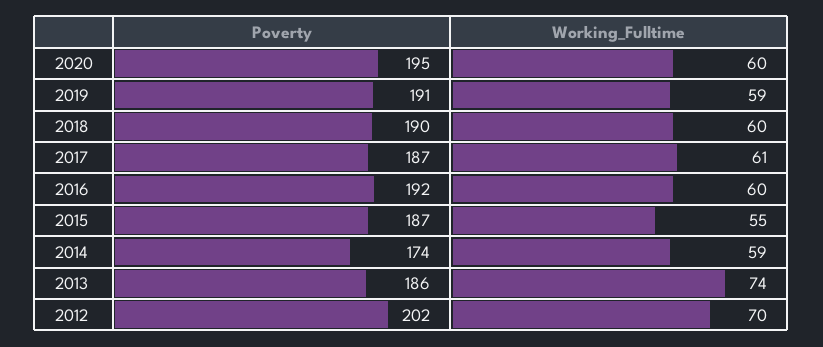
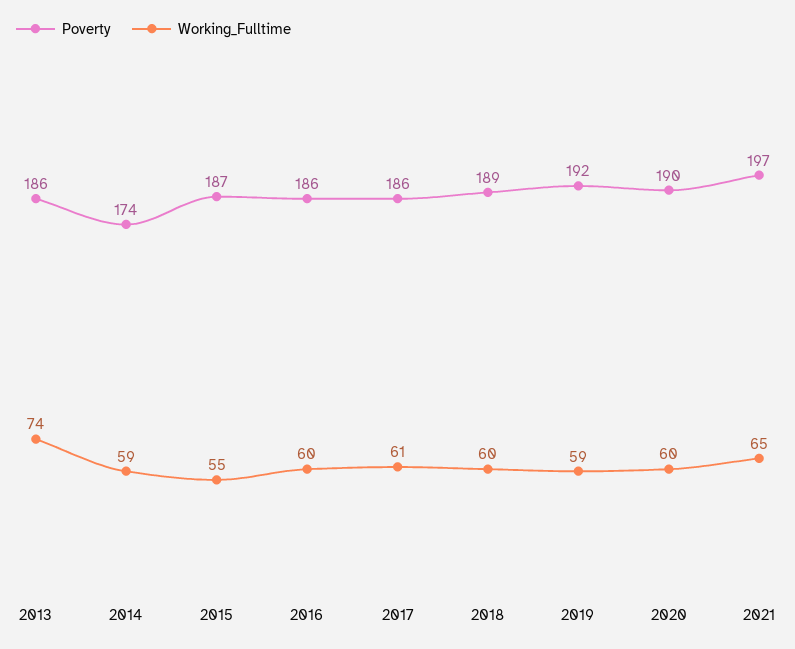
Poverty, 2020: 195 -> 190
Poverty, 2019: 191 -> 192
Poverty, 2018: 190 -> 189
Poverty, 2017: 187 -> 186
Poverty, 2016: 192 -> 186
Poverty, 2012: 202 -> none
Working_Fulltime, 2012: 70 -> none
Poverty, 2021: none -> 197
Working_Fulltime, 2021: none -> 65

